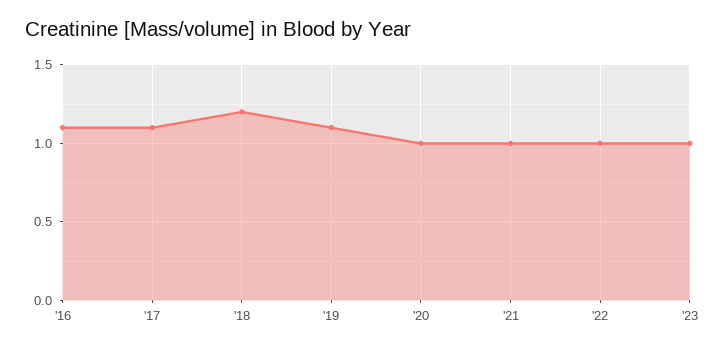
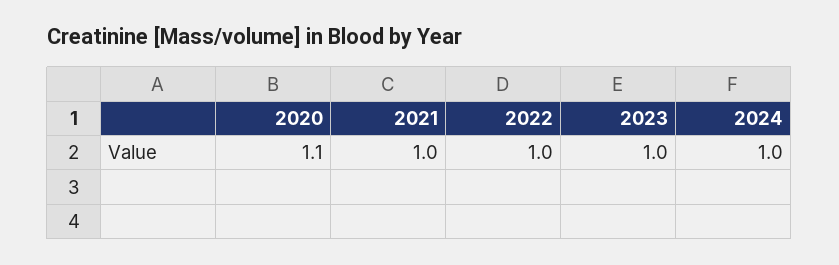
'16: 1.1 -> none
'17: 1.1 -> none
'18: 1.2 -> none
'19: 1.1 -> none
'20: 1 -> 1.1
2024: none -> 1

